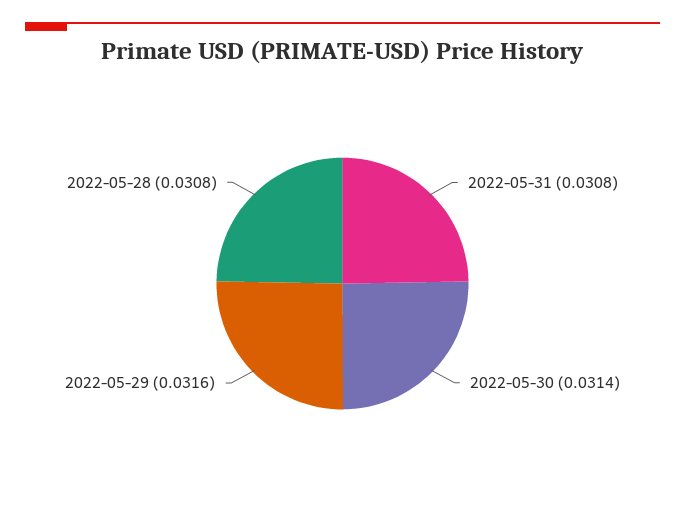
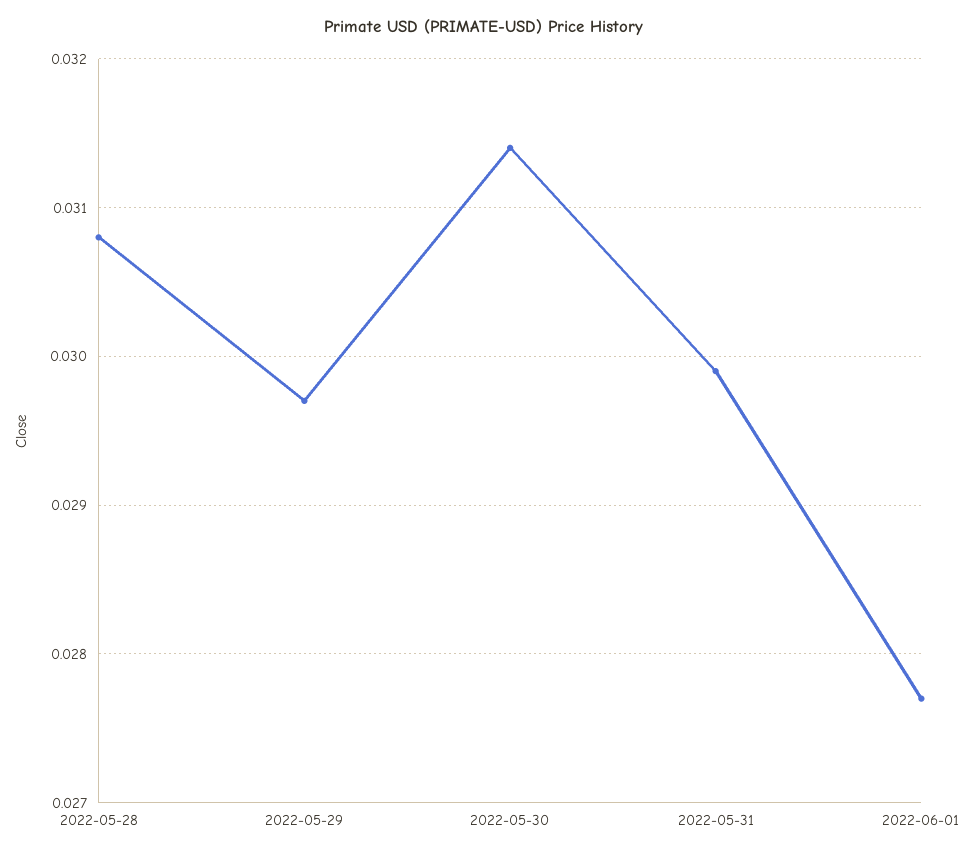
2022-05-31: 0.0308 -> 0.0299
2022-05-29: 0.0316 -> 0.0297
2022-06-01: none -> 0.0277

